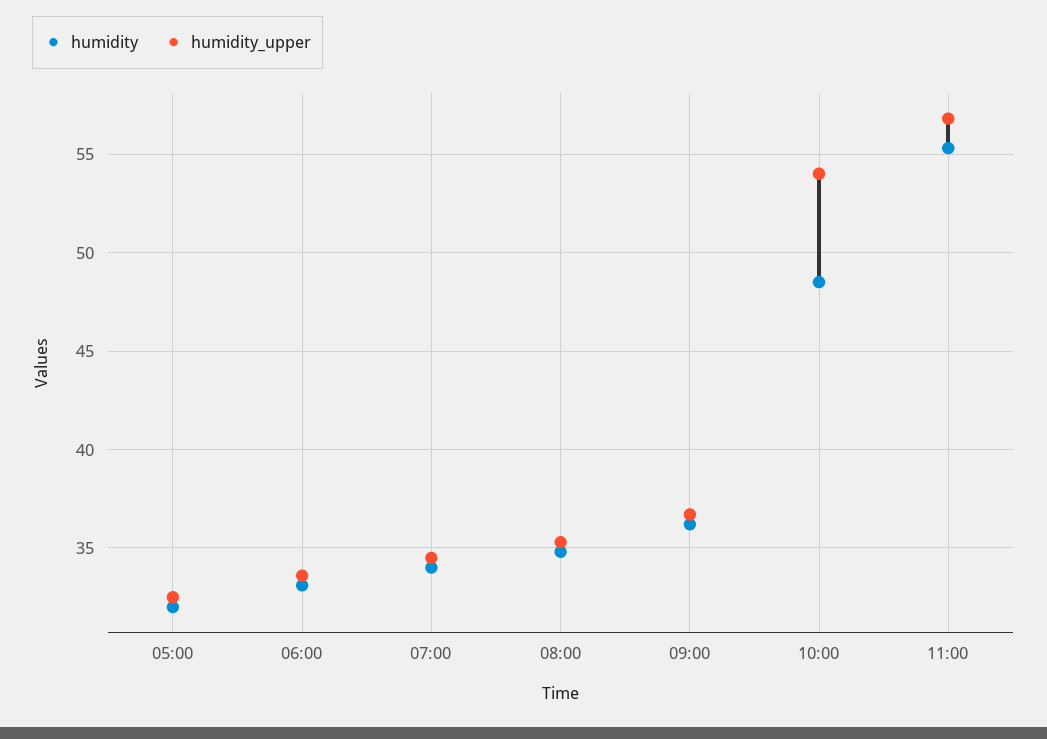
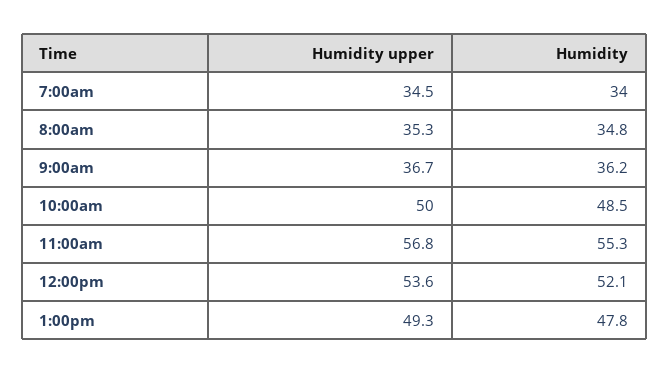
humidity, 05:00: 32 -> none
humidity_upper, 05:00: 32.5 -> none
humidity, 06:00: 33 -> none
humidity_upper, 06:00: 33.5 -> none
humidity_upper, 10:00: 54 -> 50
humidity_upper, 12:00pm: none -> 53.6
humidity, 12:00pm: none -> 52.1
humidity_upper, 1:00pm: none -> 49.3
humidity, 1:00pm: none -> 47.8

